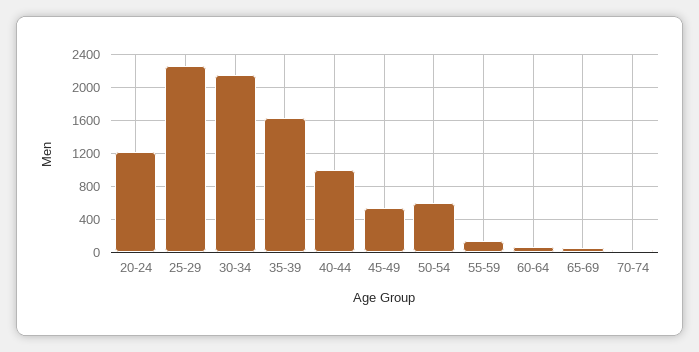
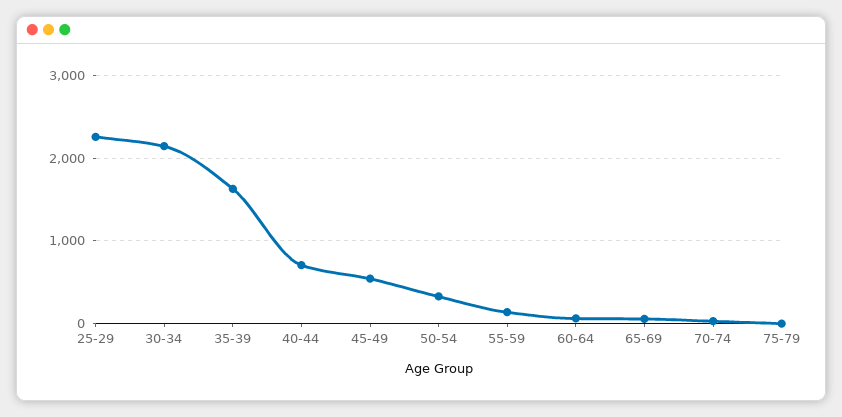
20-24: 1200 -> none
40-44: 1000 -> 700
50-54: 600 -> 300
75-79: none -> 0

